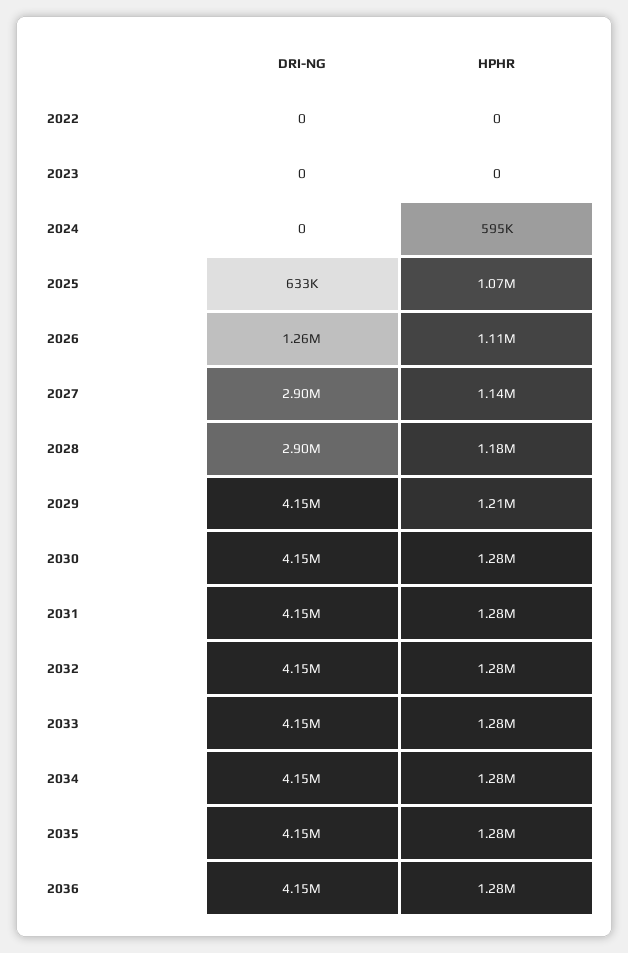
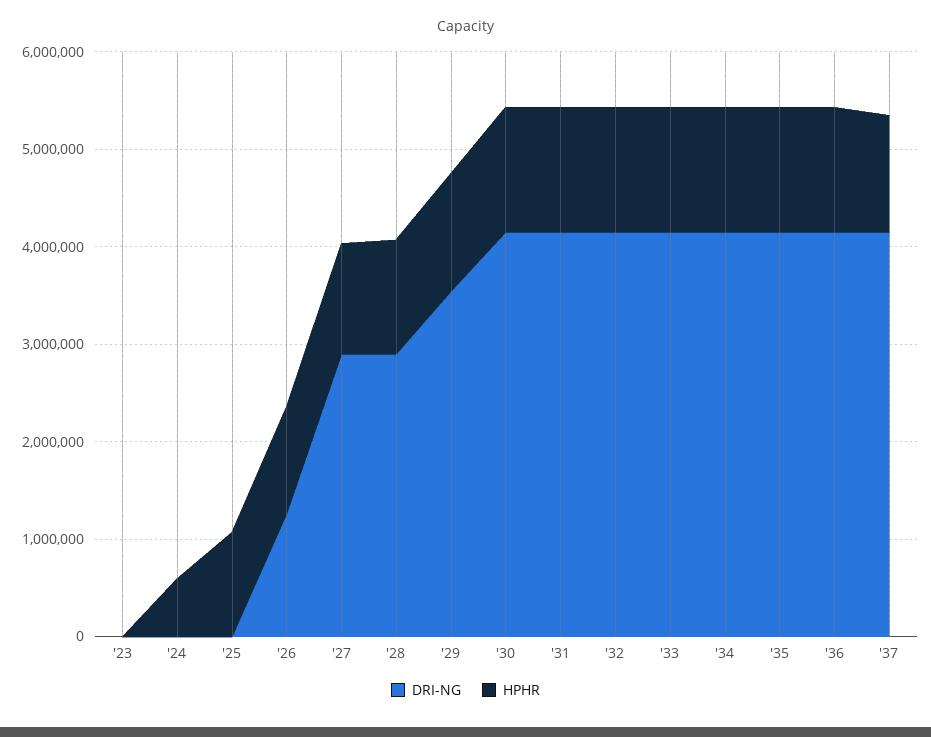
DRI-NG, 2022: 0 -> none
HPHR, 2022: 0 -> none
DRI-NG, 2025: 633000 -> 0
DRI-NG, 2029: 4150000 -> 3600000
DRI-NG, '37: none -> 4200000
HPHR, '37: none -> 1200000

